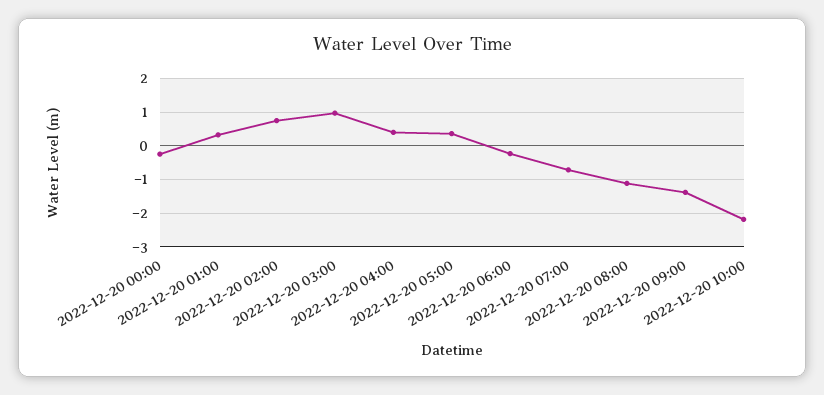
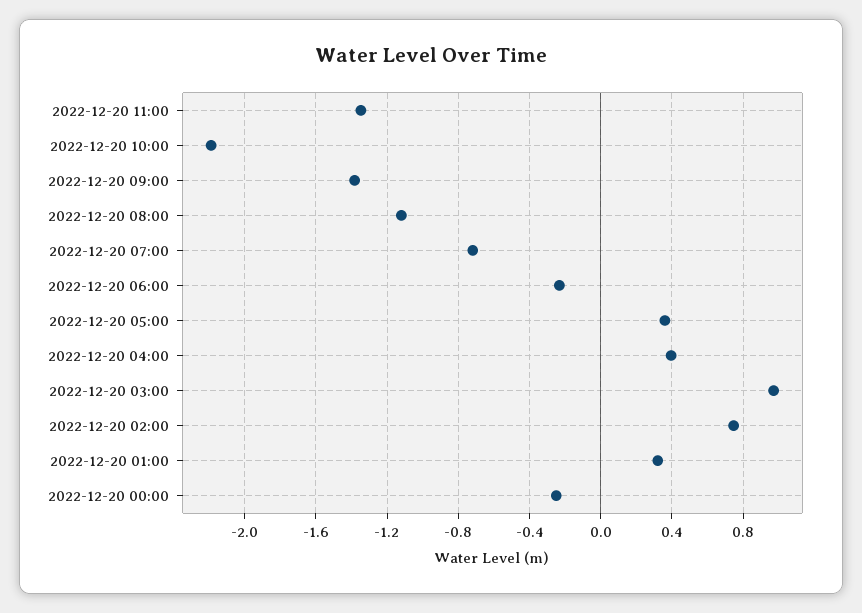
2022-12-20 11:00: none -> -1.35

